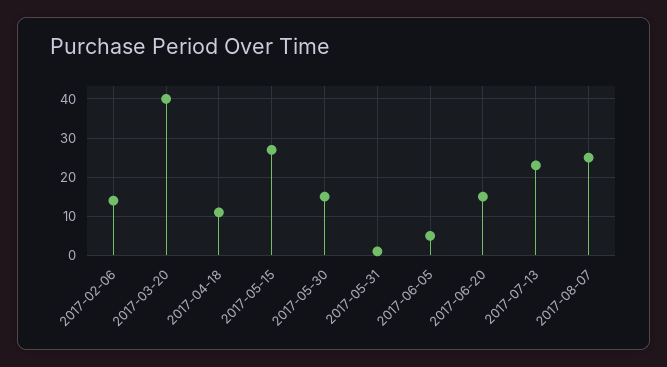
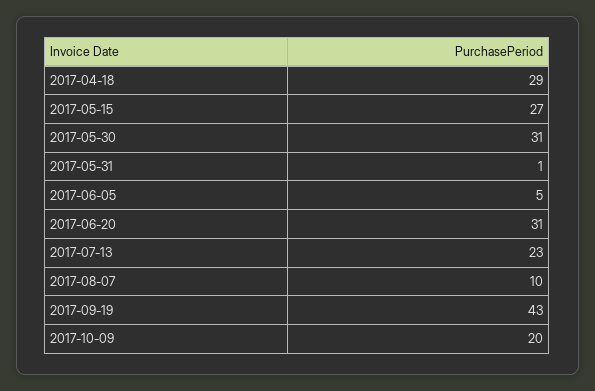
2017-02-06: 15 -> none
2017-03-20: 40 -> none
2017-04-18: 10 -> 29
2017-05-30: 15 -> 31
2017-06-20: 15 -> 31
2017-08-07: 25 -> 10
2017-09-19: none -> 43
2017-10-09: none -> 20

